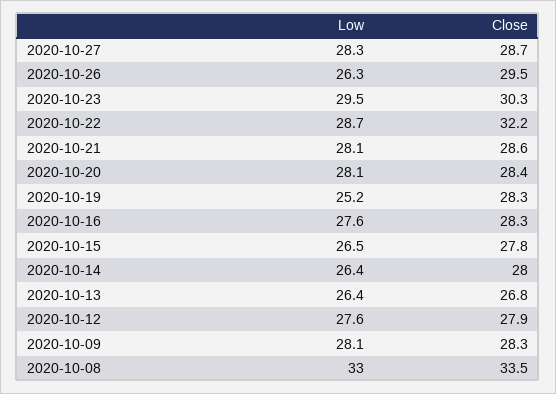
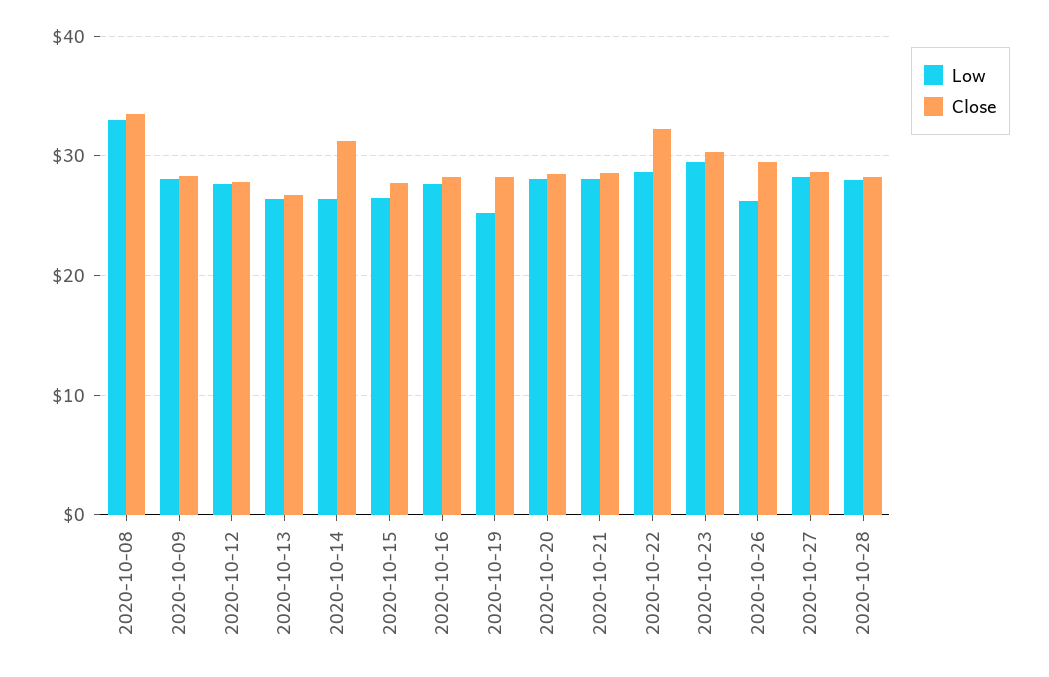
Close, 2020-10-14: 28 -> 31
Low, 2020-10-28: none -> 28
Close, 2020-10-28: none -> 28

